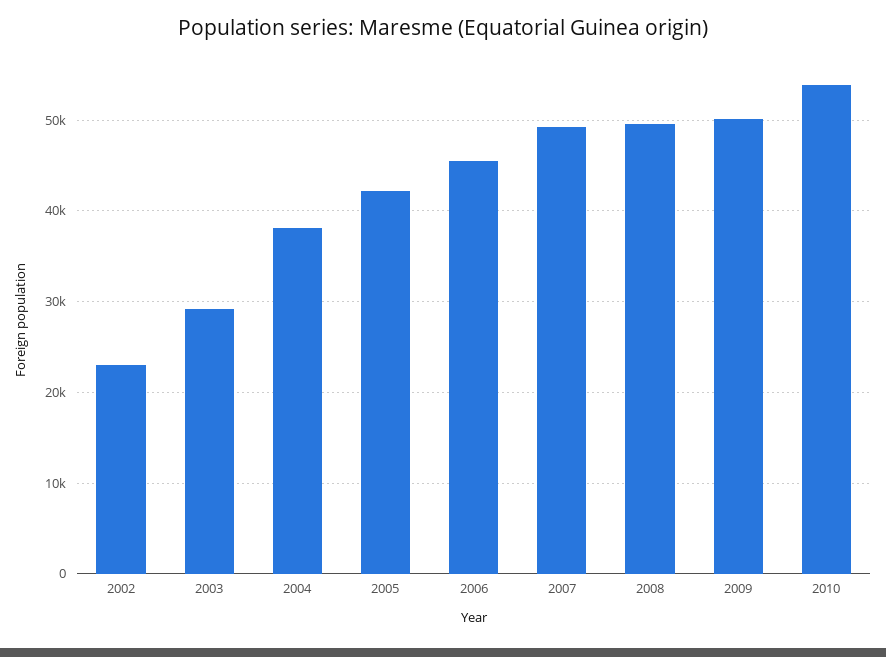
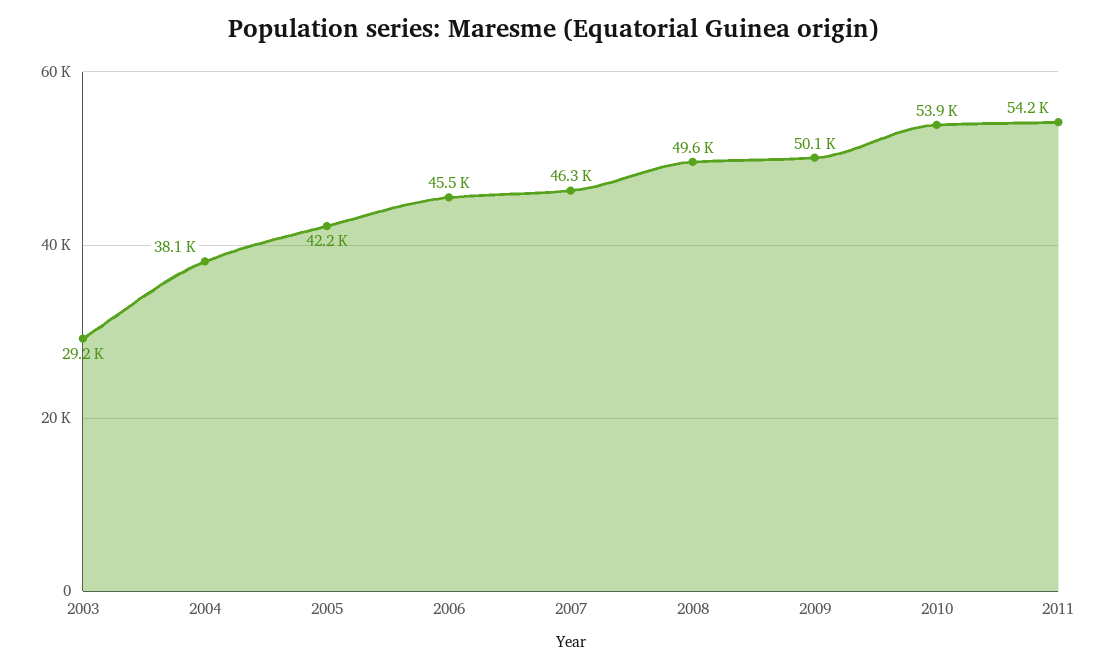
2002: 23000 -> none
2007: 49000 -> 46300
2011: none -> 54200

